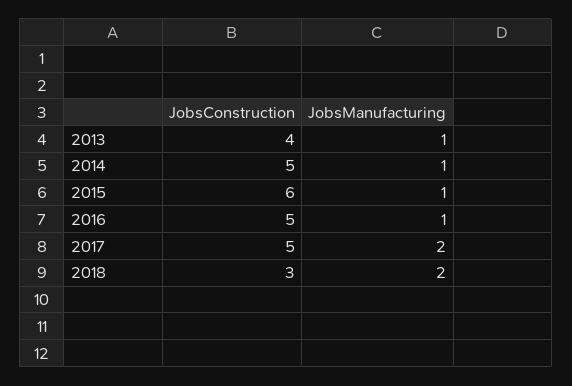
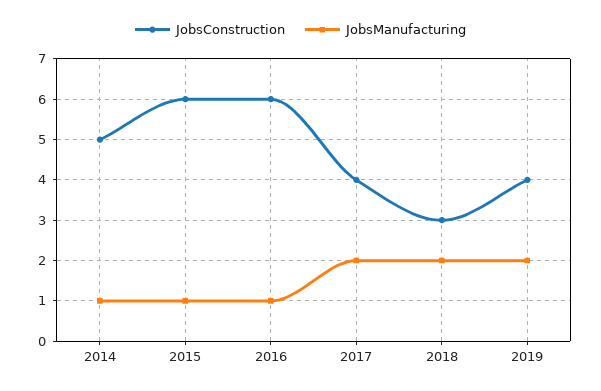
JobsConstruction, 2013: 4 -> none
JobsManufacturing, 2013: 1 -> none
JobsConstruction, 2016: 5 -> 6
JobsConstruction, 2017: 5 -> 4
JobsConstruction, 2019: none -> 4
JobsManufacturing, 2019: none -> 2

